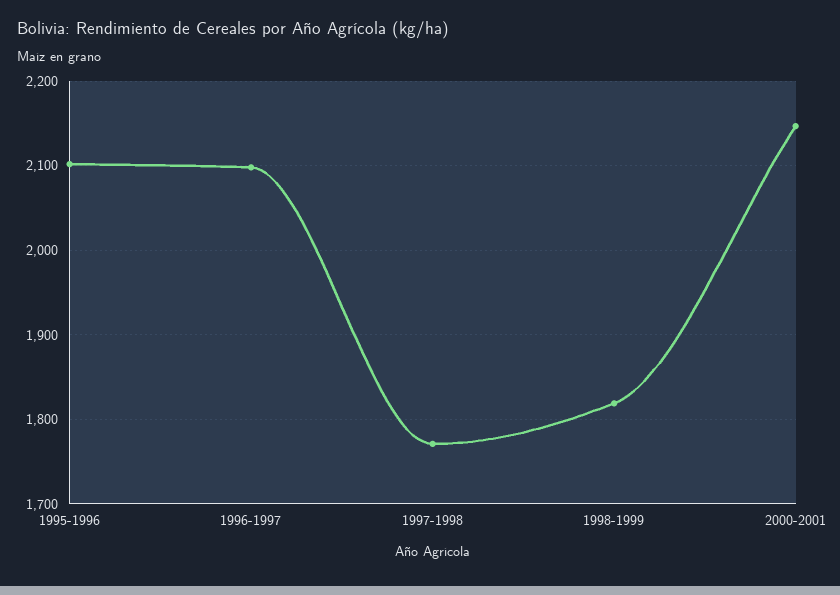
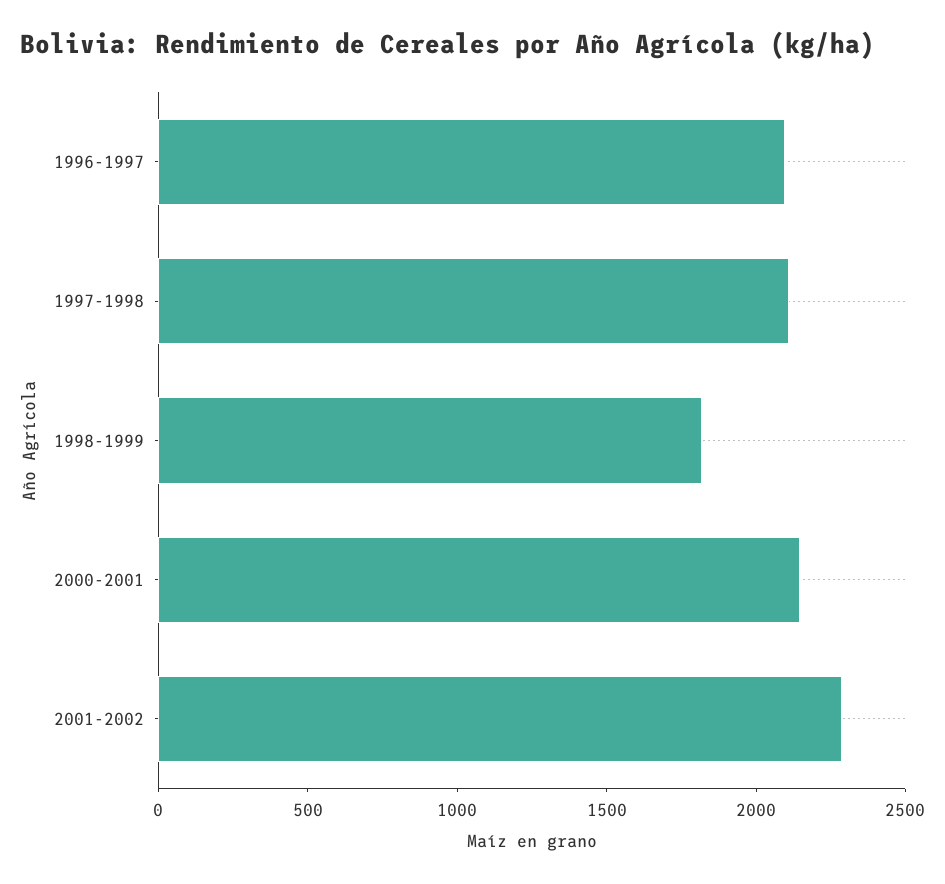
1995-1996: 2100 -> none
1997-1998: 1770 -> 2100
2001-2002: none -> 2300

